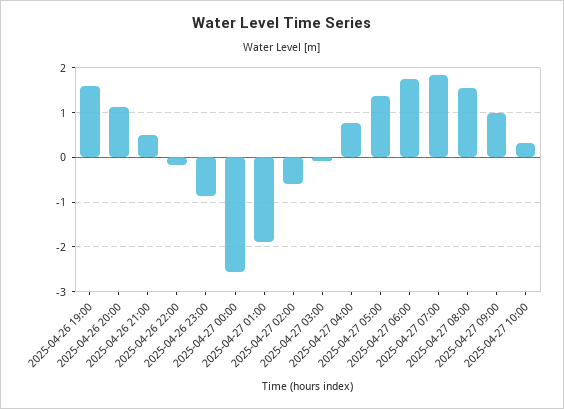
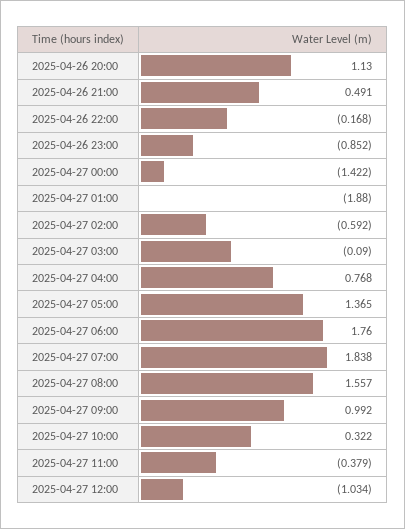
2025-04-26 19:00: 1.6 -> none
2025-04-27 00:00: -2.6 -> -1.422
2025-04-27 11:00: none -> -0.379
2025-04-27 12:00: none -> -1.034

